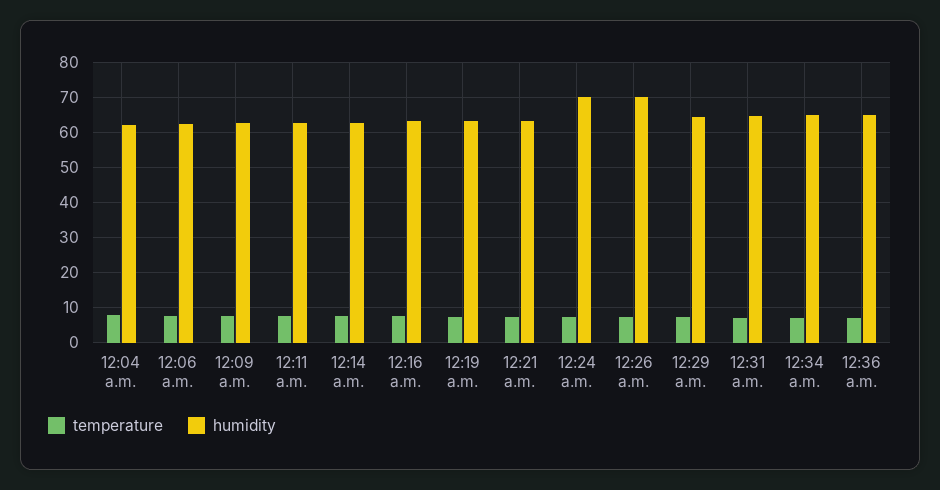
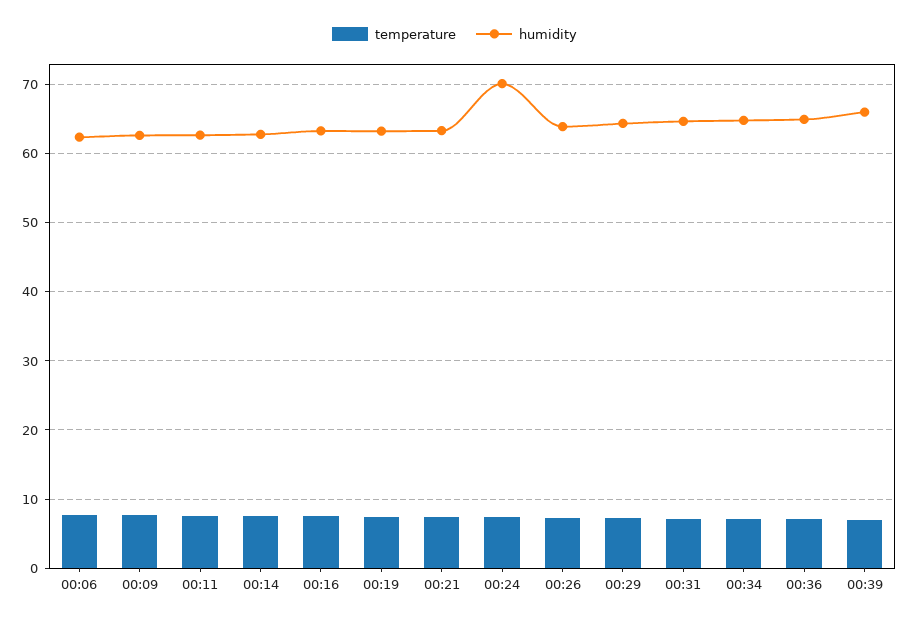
temperature, 12:04 a.m.: 8 -> none
humidity, 12:04 a.m.: 62 -> none
humidity, 12:26 a.m.: 70 -> 64
temperature, 00:39: none -> 7
humidity, 00:39: none -> 66

